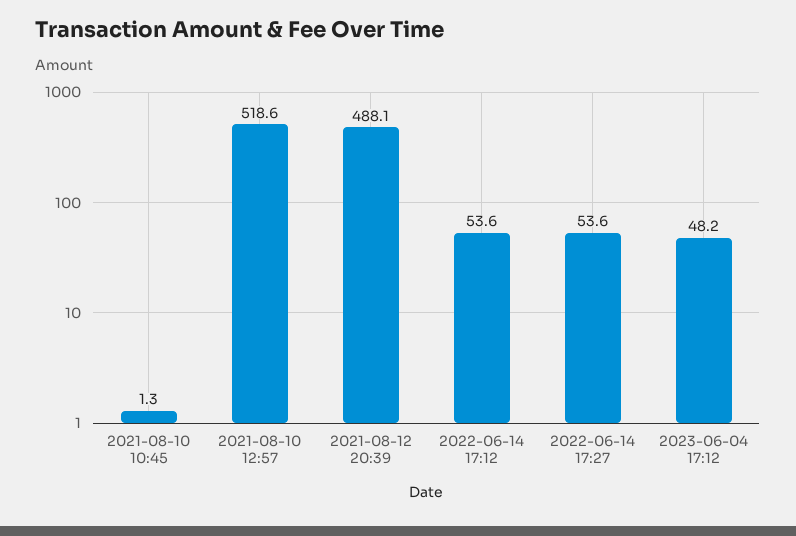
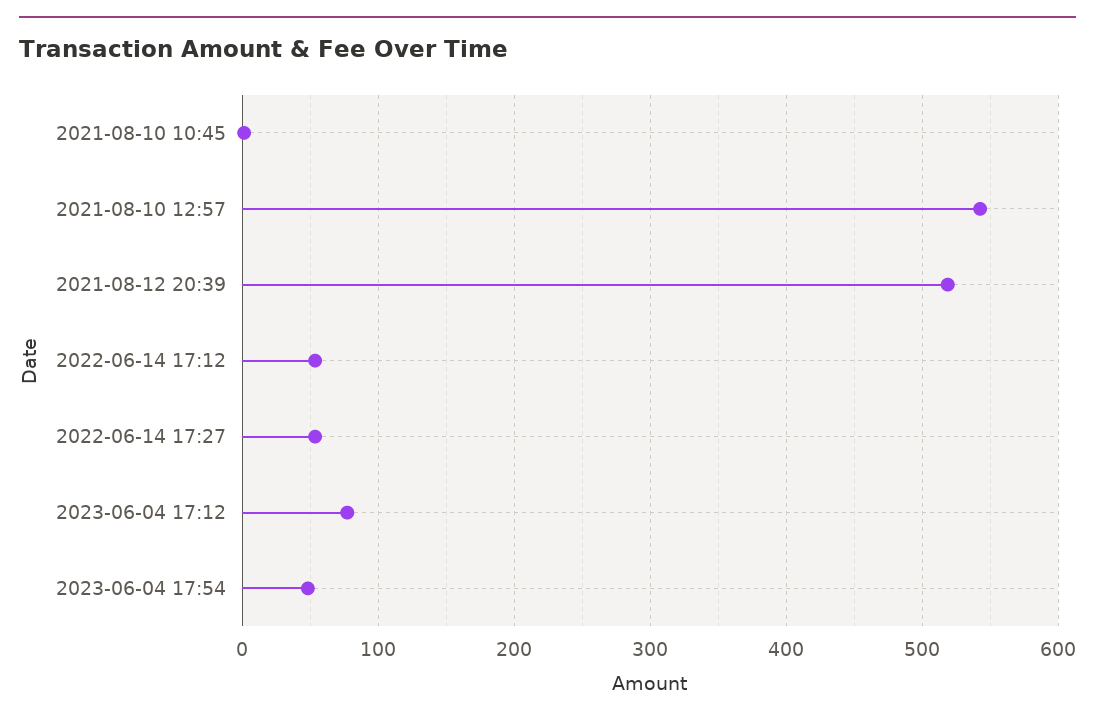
2021-08-10 12:57: 518.6 -> 540
2021-08-12 20:39: 488.1 -> 520
2023-06-04 17:12: 48.2 -> 80
2023-06-04 17:54: none -> 50

